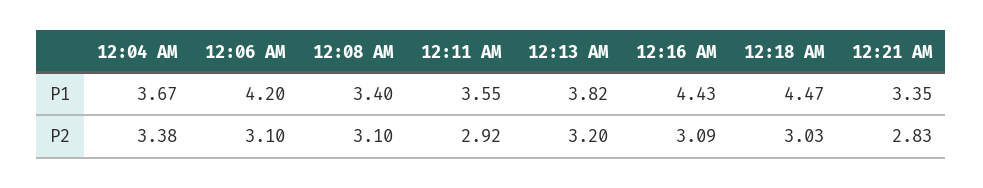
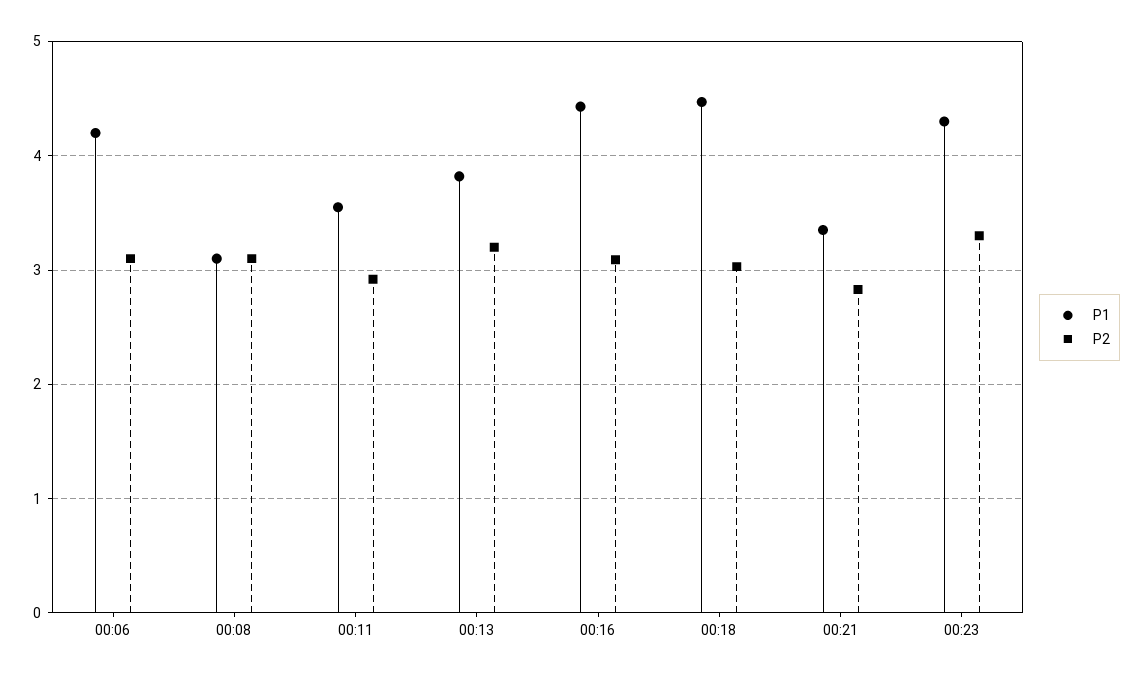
P1, 12:04 AM: 3.67 -> none
P1, 12:08 AM: 3.4 -> 3.1
P2, 12:04 AM: 3.38 -> none
P1, 00:23: none -> 4.3
P2, 00:23: none -> 3.3

